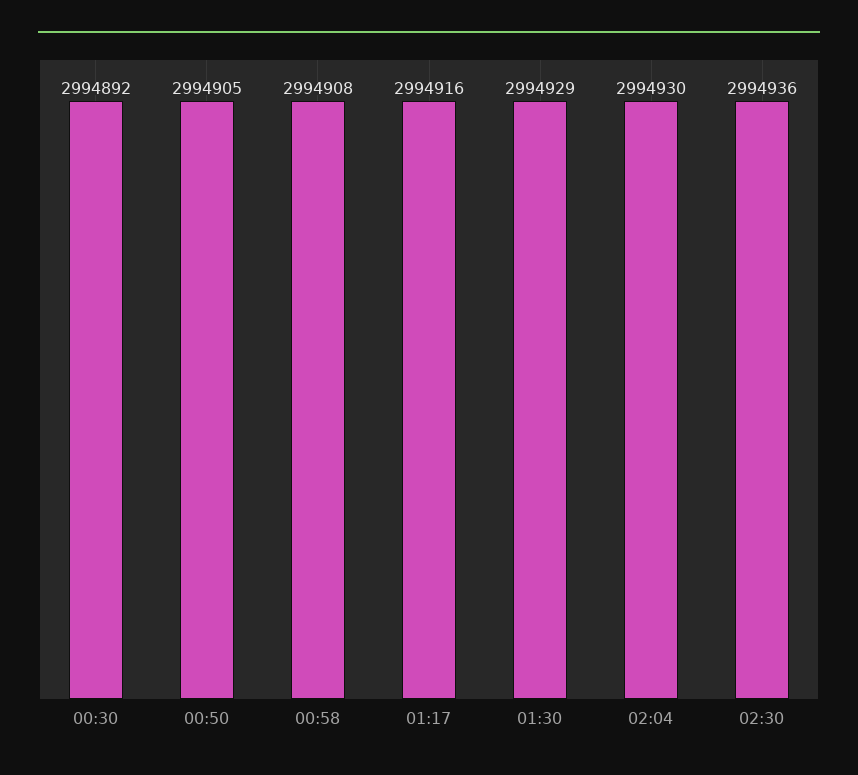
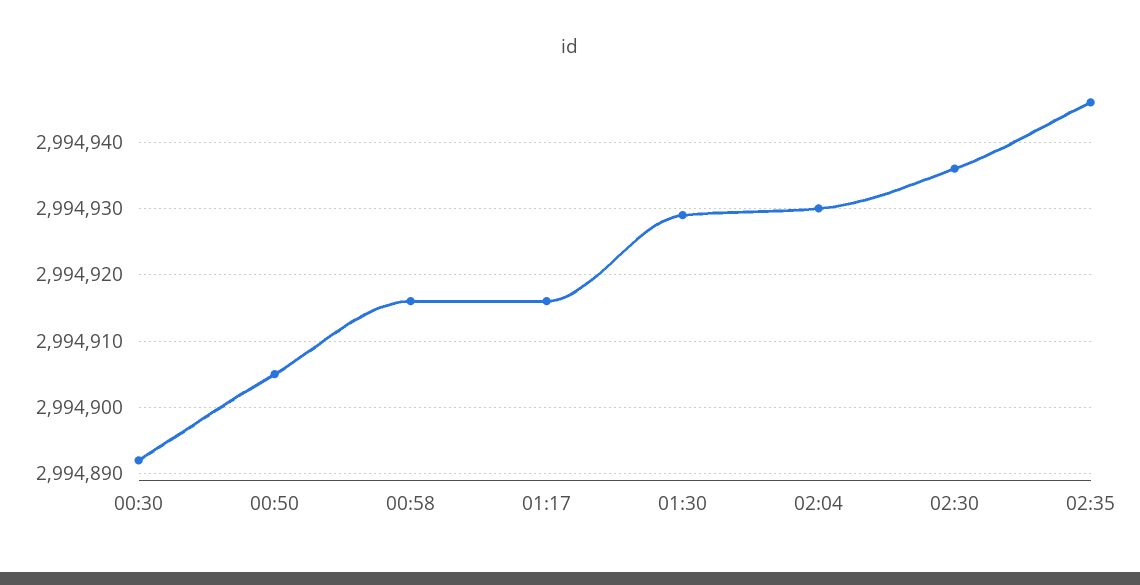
00:58: 2994908 -> 2994916
02:35: none -> 2994946

